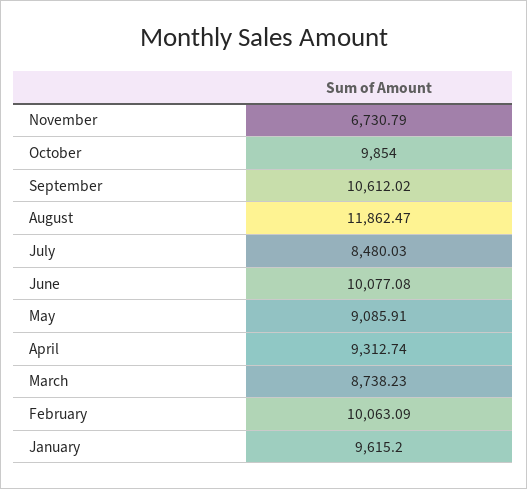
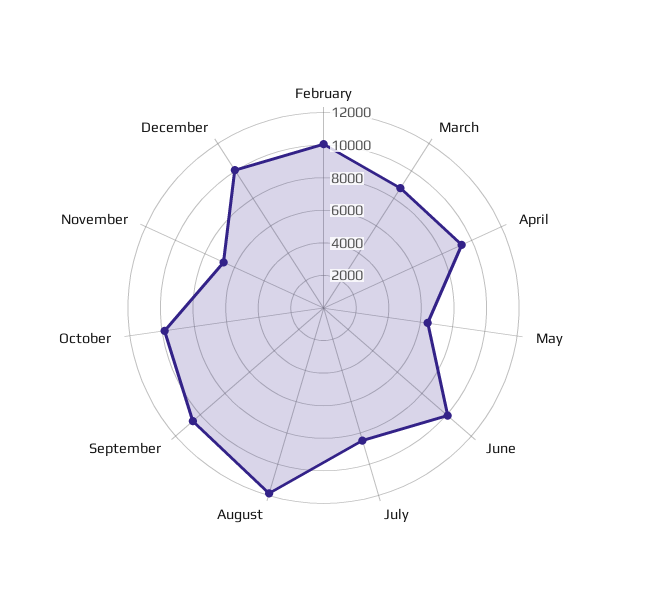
May: 9085.91 -> 6500
January: 9615.2 -> none
December: none -> 10000

